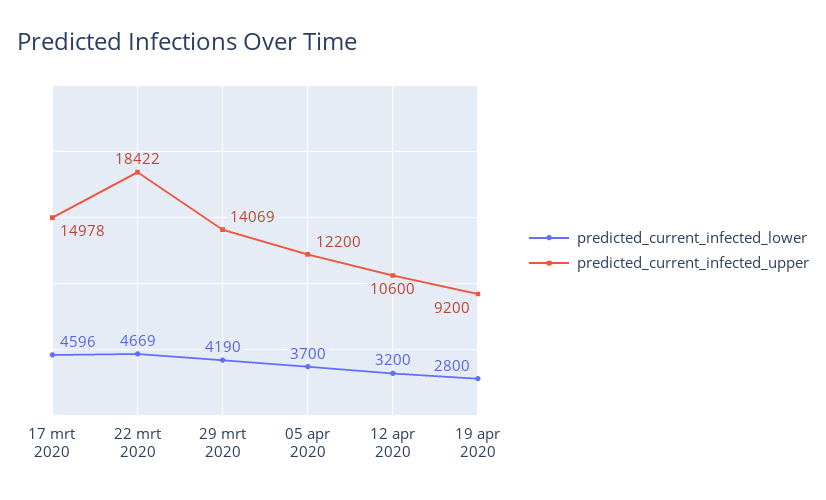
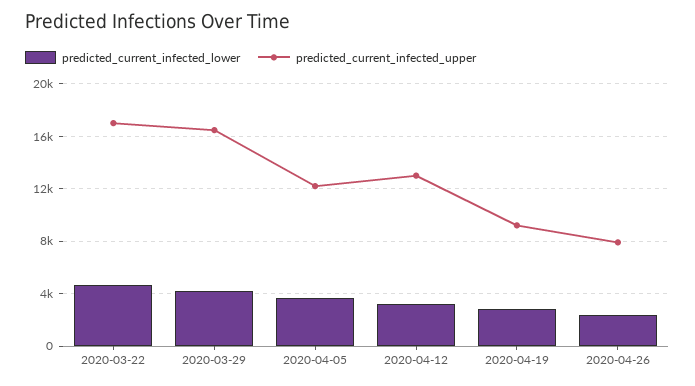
predicted_current_infected_lower, 17 mrt 2020: 4596 -> none
predicted_current_infected_upper, 17 mrt 2020: 14978 -> none
predicted_current_infected_upper, 22 mrt 2020: 18422 -> 17000
predicted_current_infected_upper, 29 mrt 2020: 14069 -> 16500
predicted_current_infected_upper, 12 apr 2020: 10600 -> 13000
predicted_current_infected_lower, 2020-04-26: none -> 2500
predicted_current_infected_upper, 2020-04-26: none -> 8000

